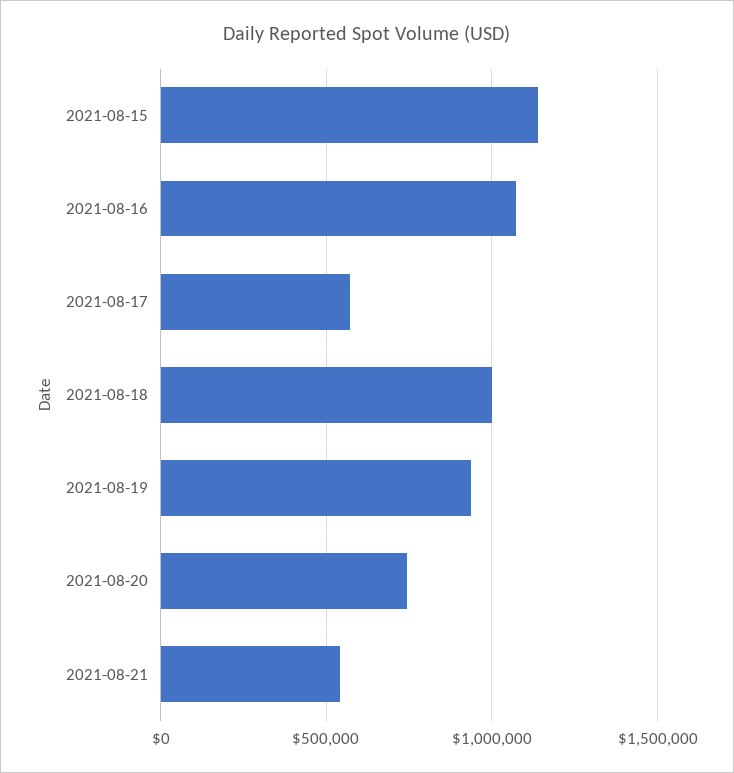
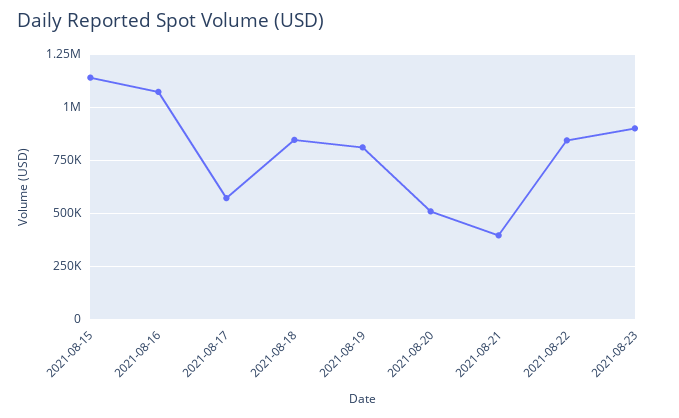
2021-08-18: 1000000 -> 850000
2021-08-19: 950000 -> 800000
2021-08-20: 750000 -> 500000
2021-08-21: 550000 -> 400000
2021-08-22: none -> 850000
2021-08-23: none -> 900000

